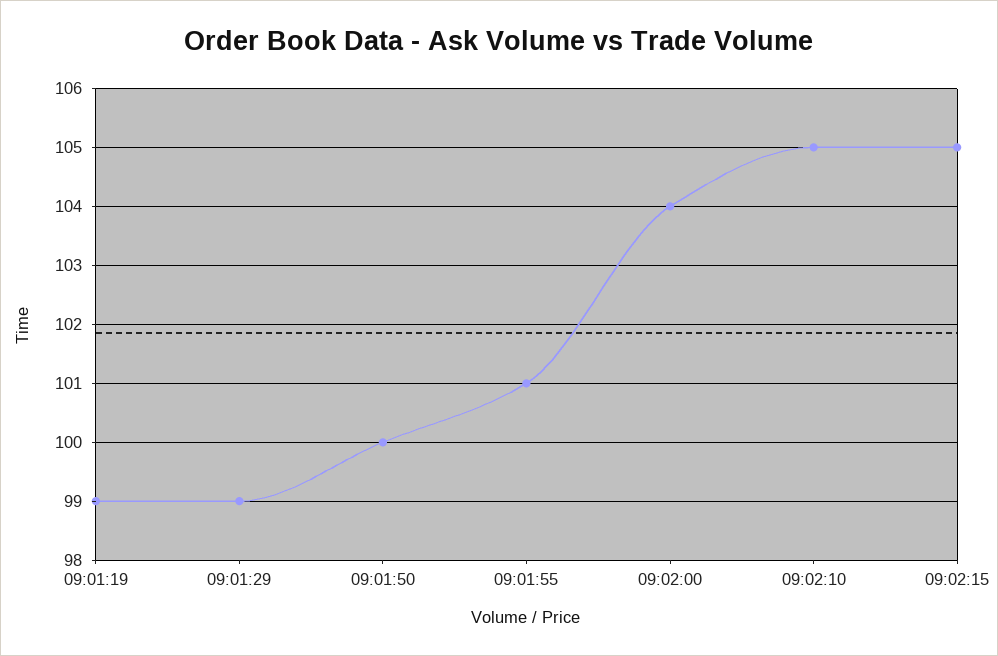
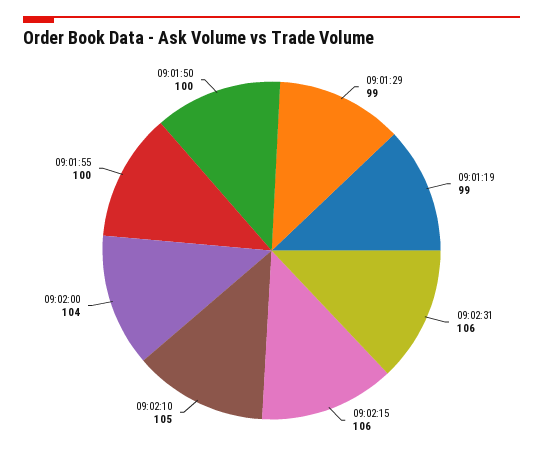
09:01:55: 101 -> 100
09:02:15: 105 -> 106
09:02:31: none -> 106

